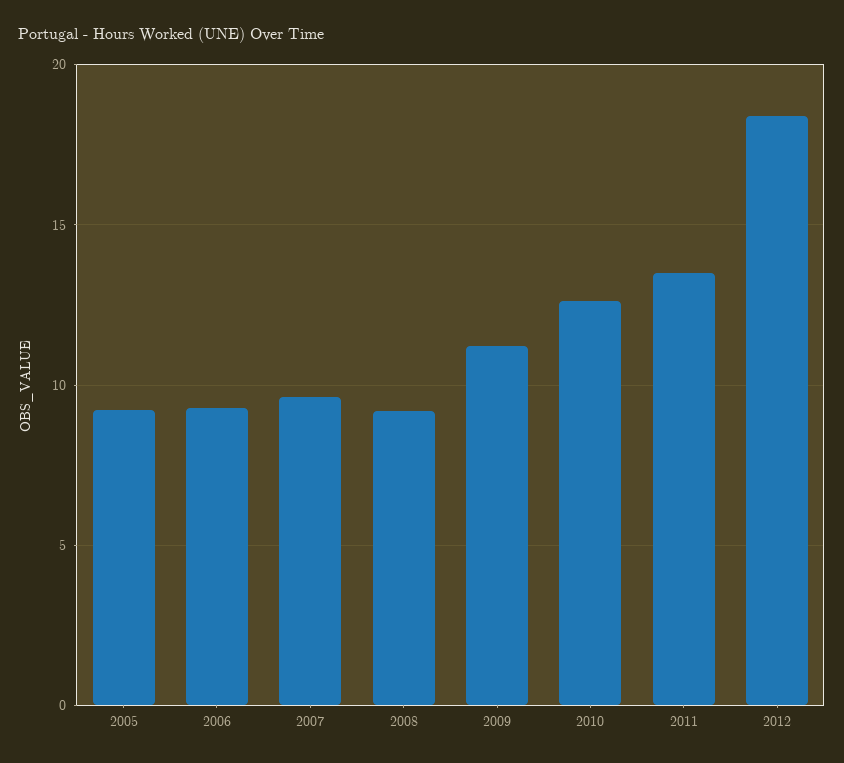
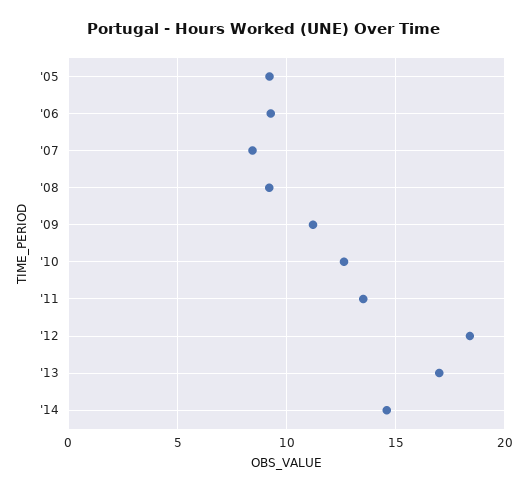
2007: 9.5 -> 8.5
'13: none -> 17
'14: none -> 14.5

